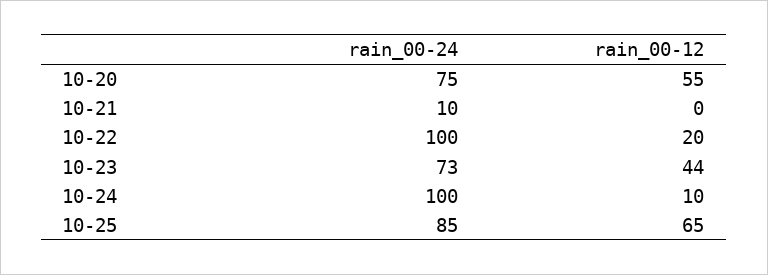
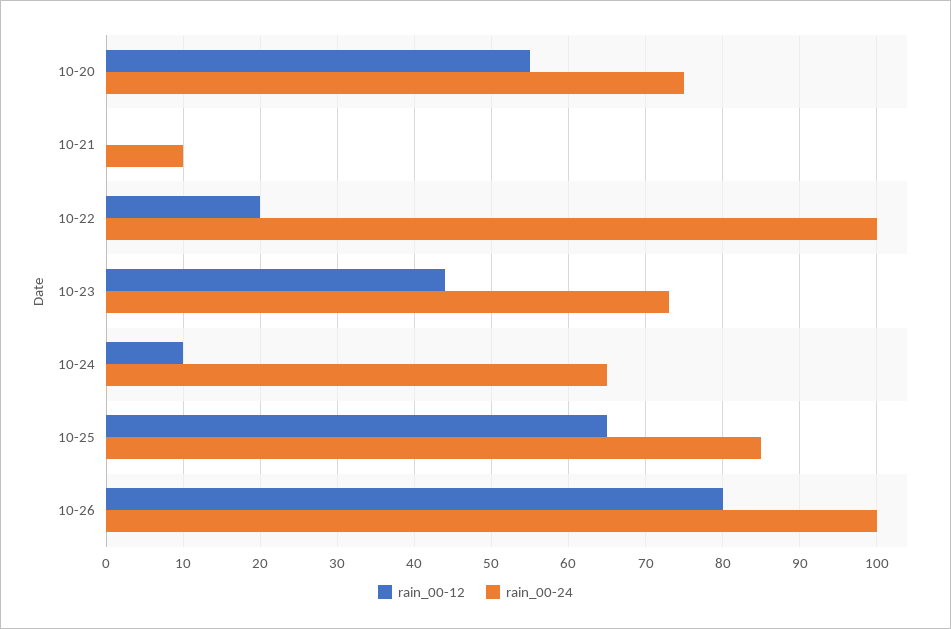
rain_00-24, 10-24: 100 -> 65
rain_00-12, 10-26: none -> 80
rain_00-24, 10-26: none -> 100

